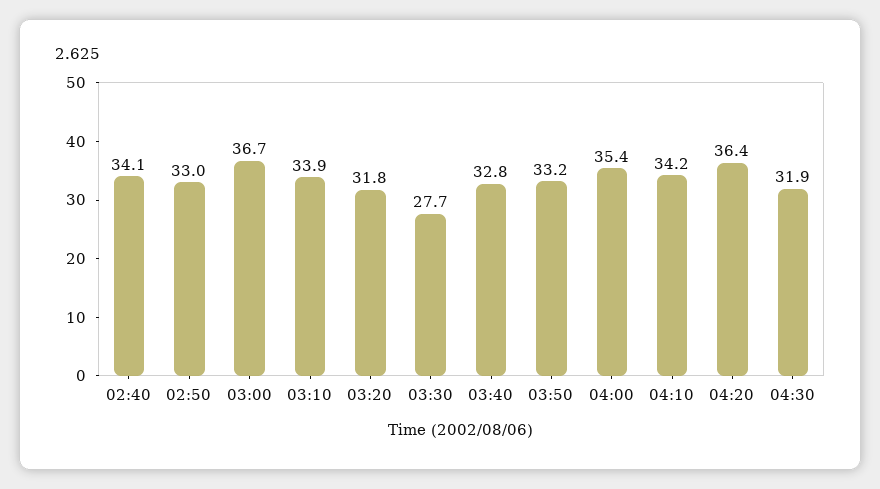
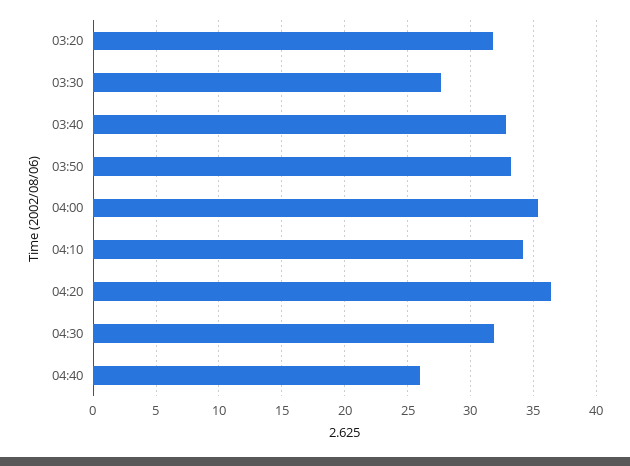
02:40: 34.1 -> none
02:50: 33 -> none
03:00: 36.7 -> none
03:10: 33.9 -> none
04:40: none -> 26

